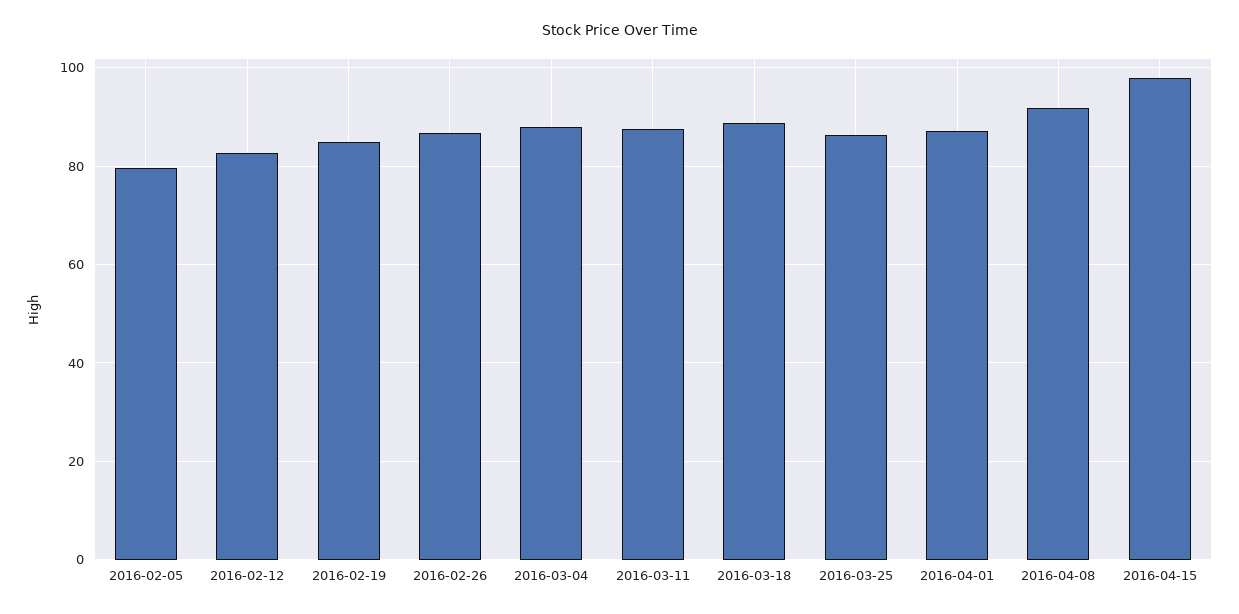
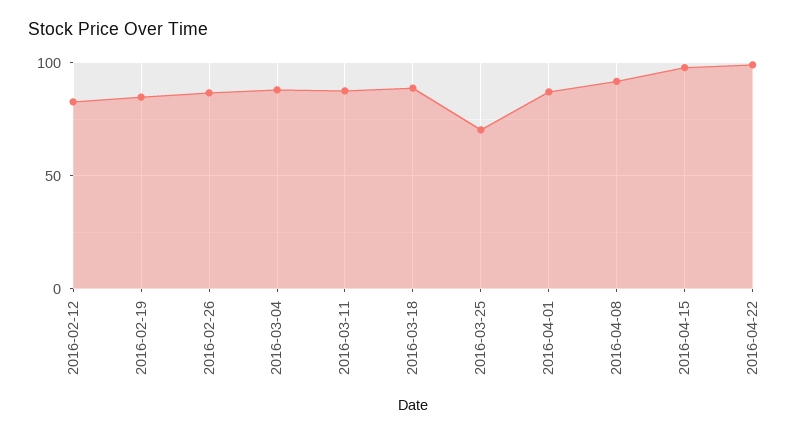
2016-02-05: 80 -> none
2016-03-25: 86 -> 70
2016-04-22: none -> 100

